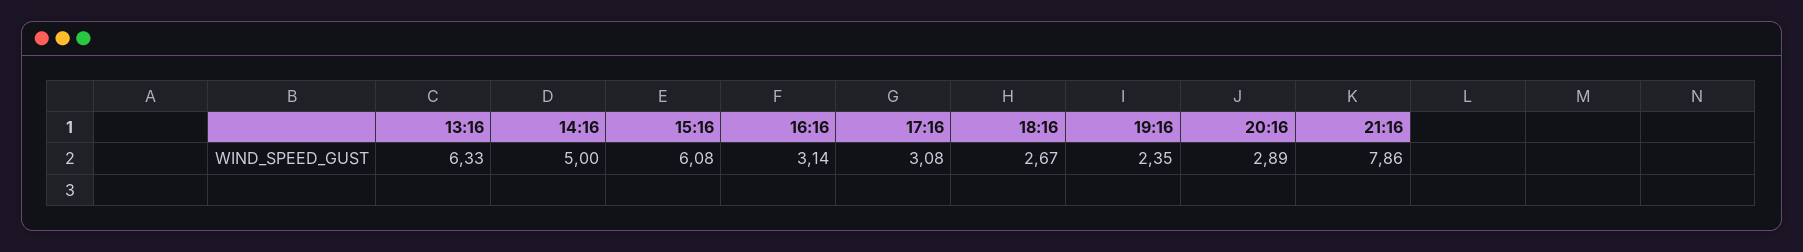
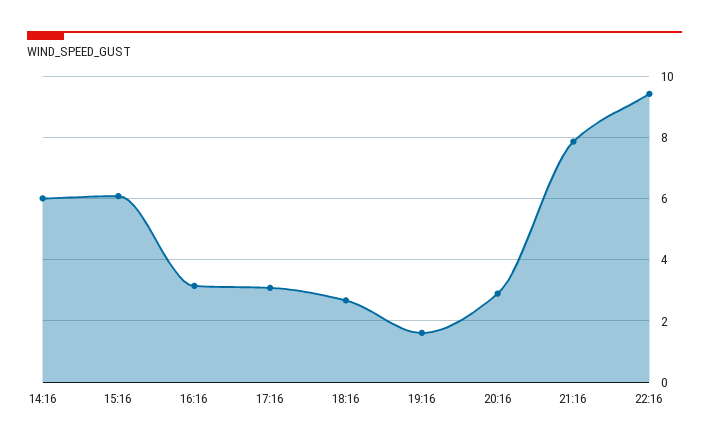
13:16: 6.33 -> none
14:16: 5 -> 6
19:16: 2.35 -> 1.6
22:16: none -> 9.4

